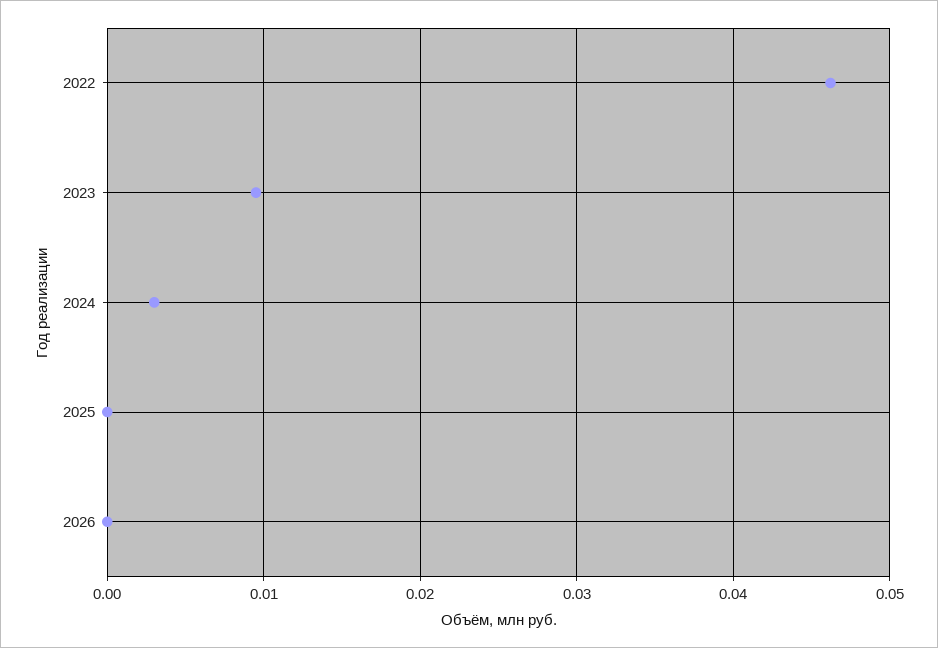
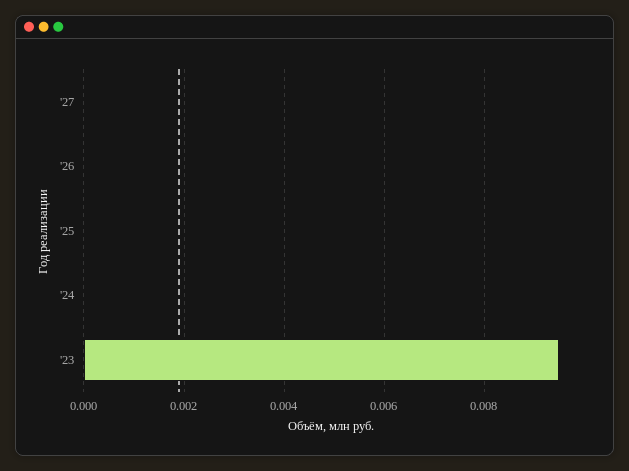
2022: 0.046 -> none
2024: 0.003 -> 0
'27: none -> 0

